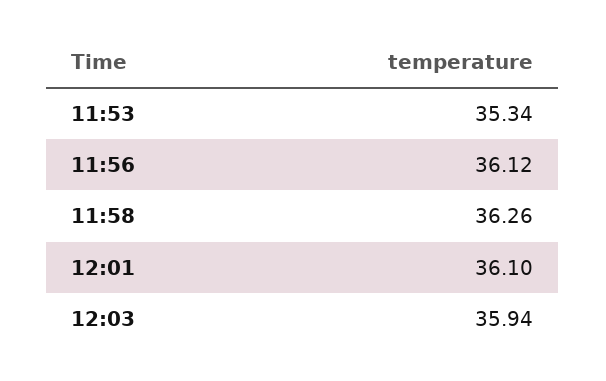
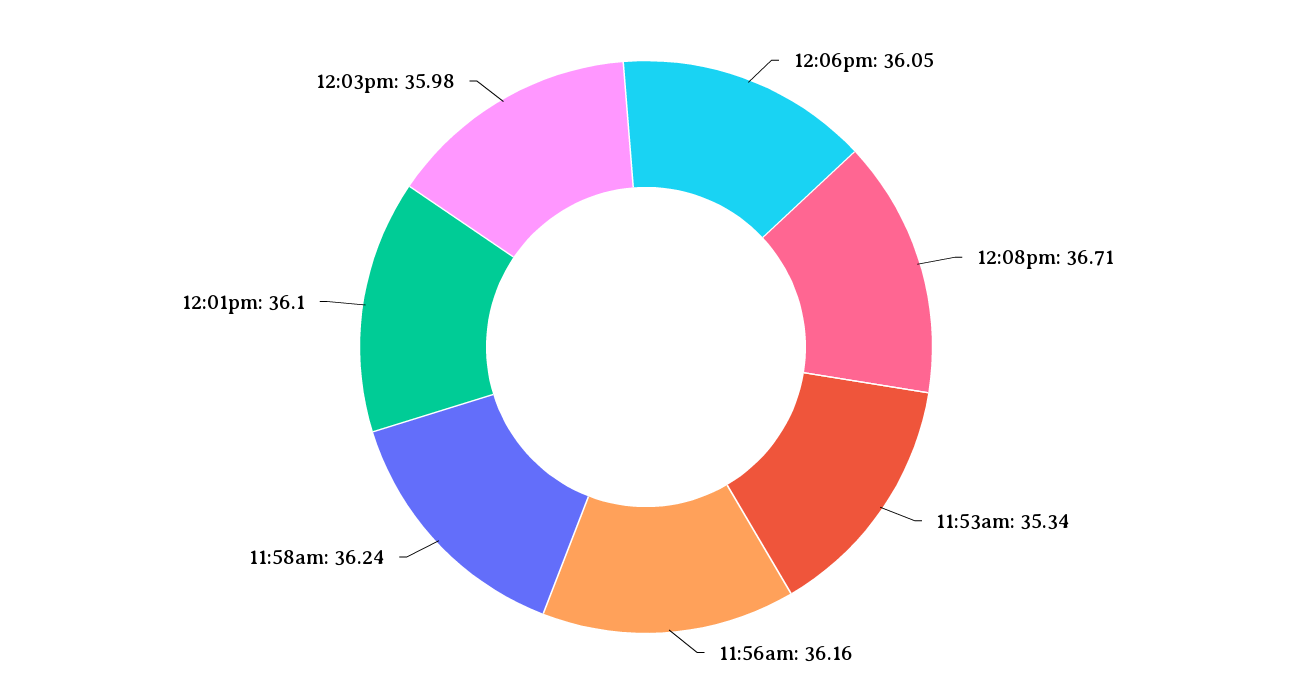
11:56: 36.12 -> 36.16
11:58: 36.26 -> 36.24
12:03: 35.94 -> 35.98
12:06pm: none -> 36.05
12:08pm: none -> 36.71

